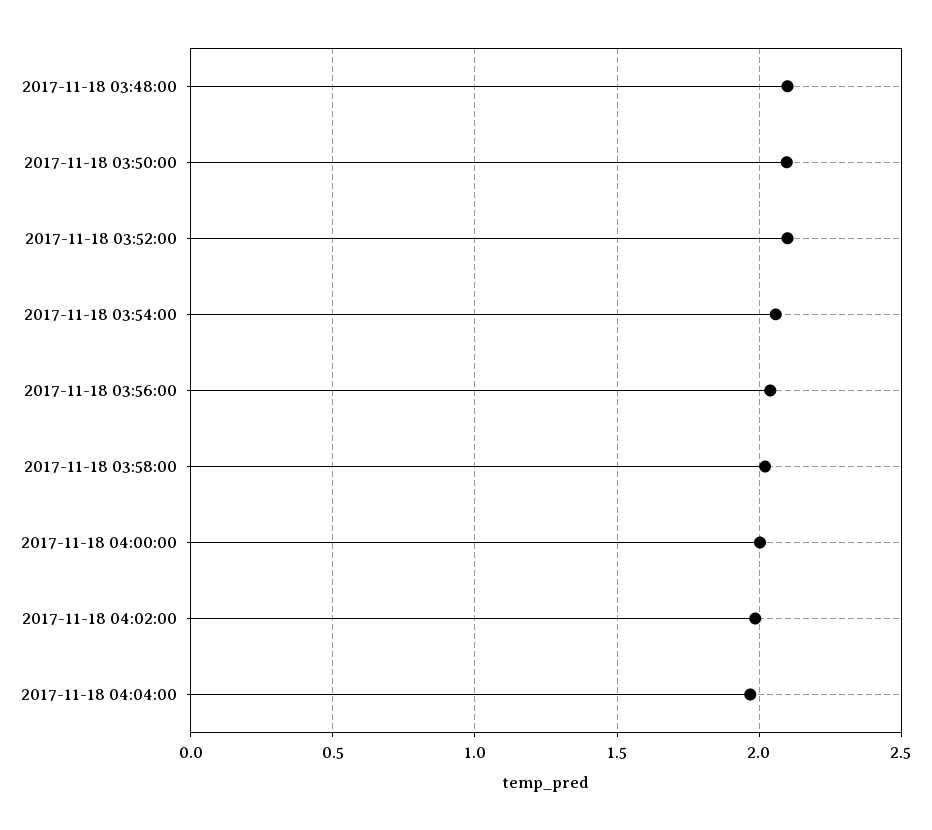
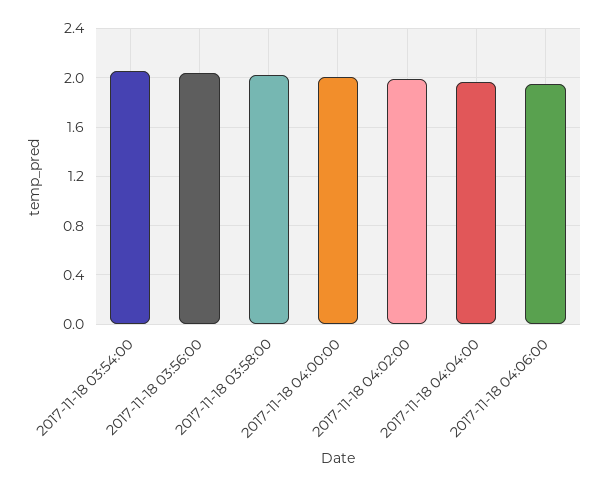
2017-11-18 03:48:00: 2.1 -> none
2017-11-18 03:50:00: 2.1 -> none
2017-11-18 03:52:00: 2.1 -> none
2017-11-18 04:06:00: none -> 1.95

